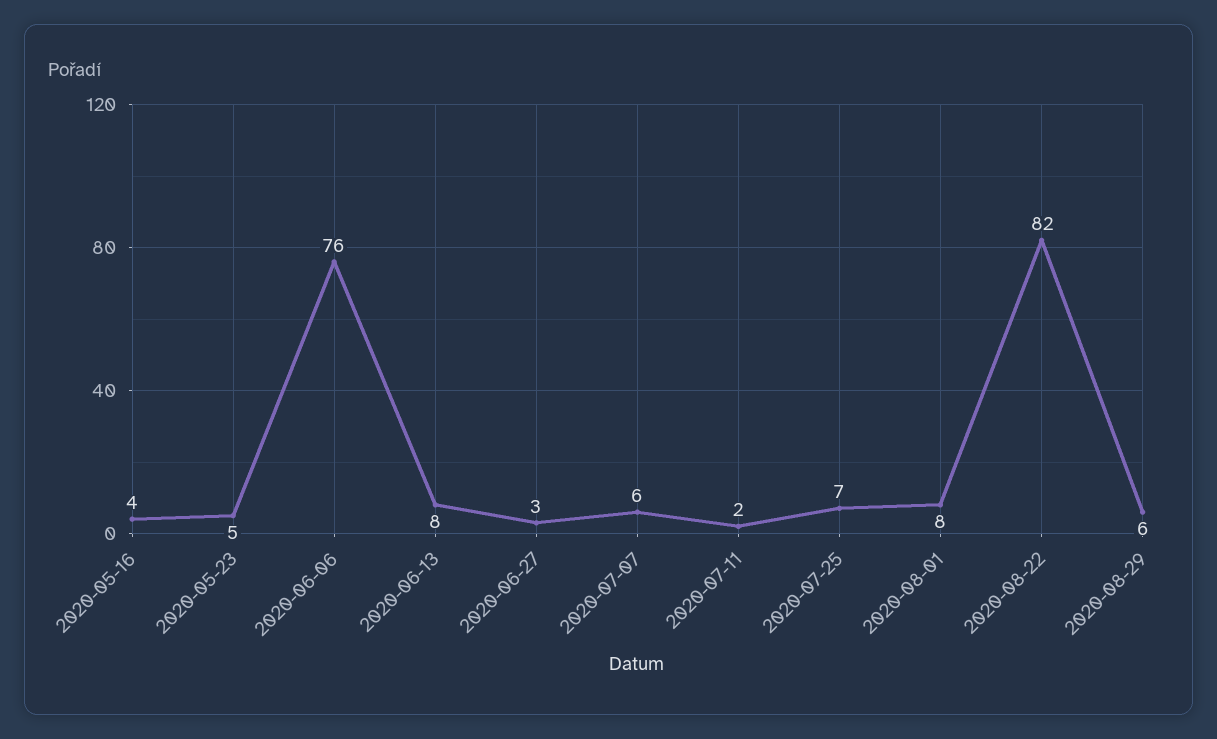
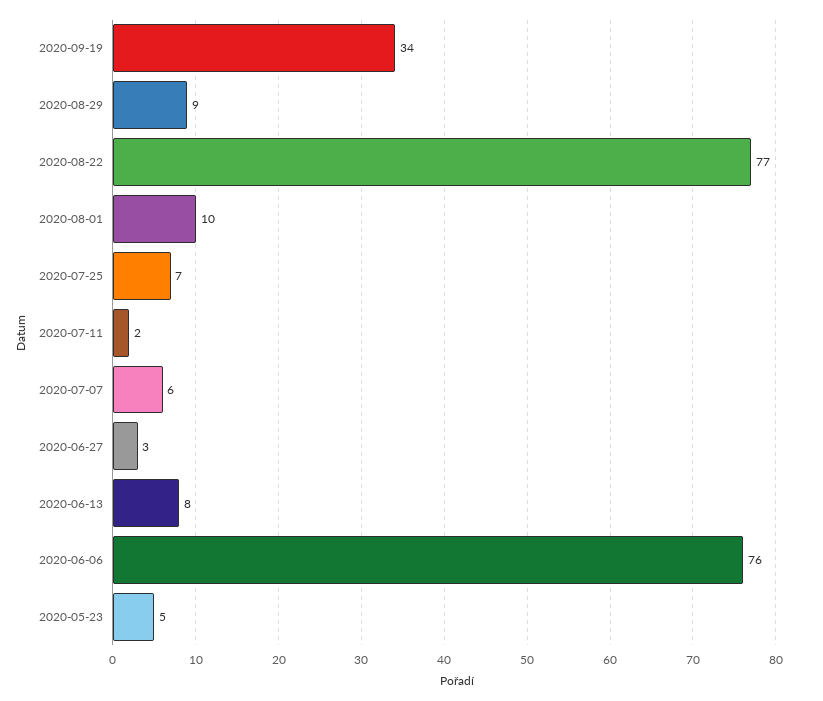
2020-05-16: 4 -> none
2020-08-01: 8 -> 10
2020-08-22: 82 -> 77
2020-08-29: 6 -> 9
2020-09-19: none -> 34

